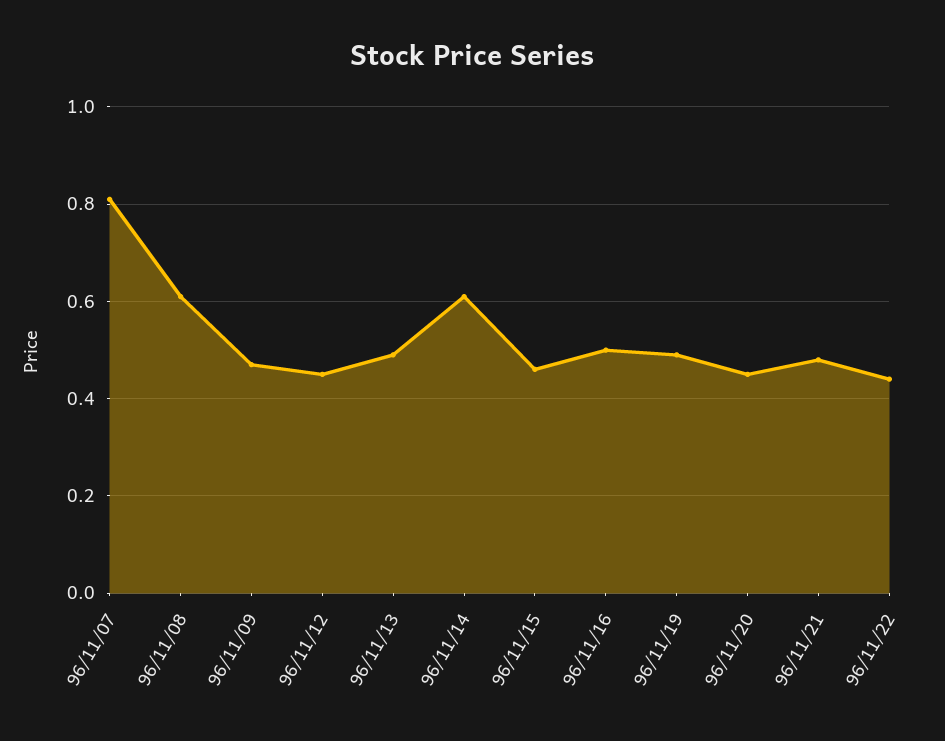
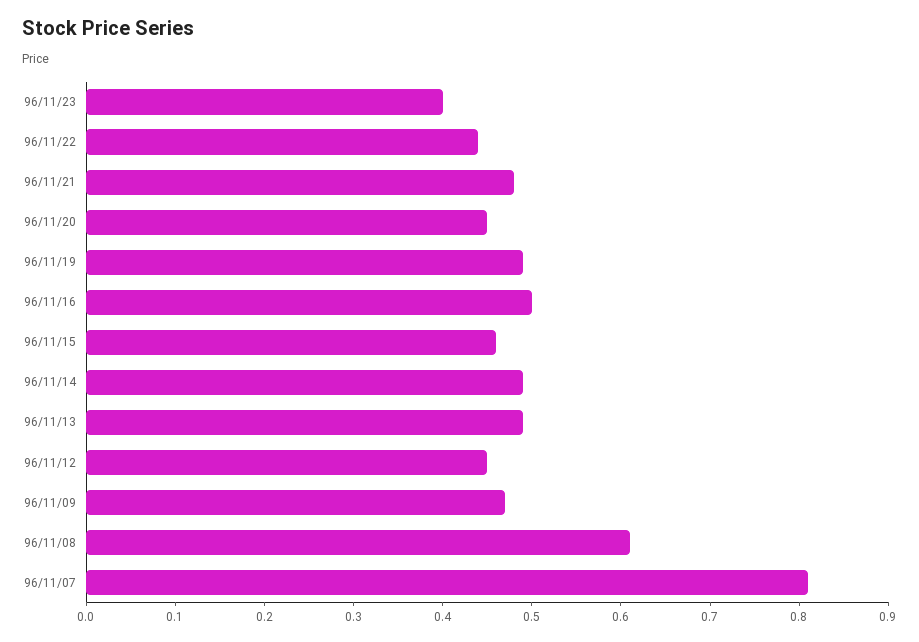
96/11/14: 0.6 -> 0.49
96/11/23: none -> 0.4

